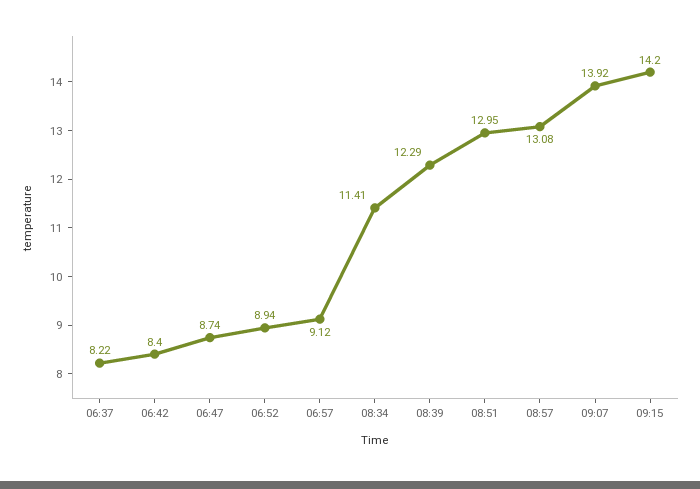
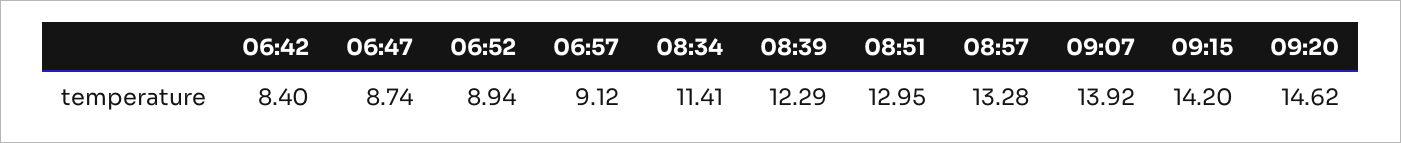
06:37: 8.22 -> none
08:57: 13.08 -> 13.28
09:20: none -> 14.62

